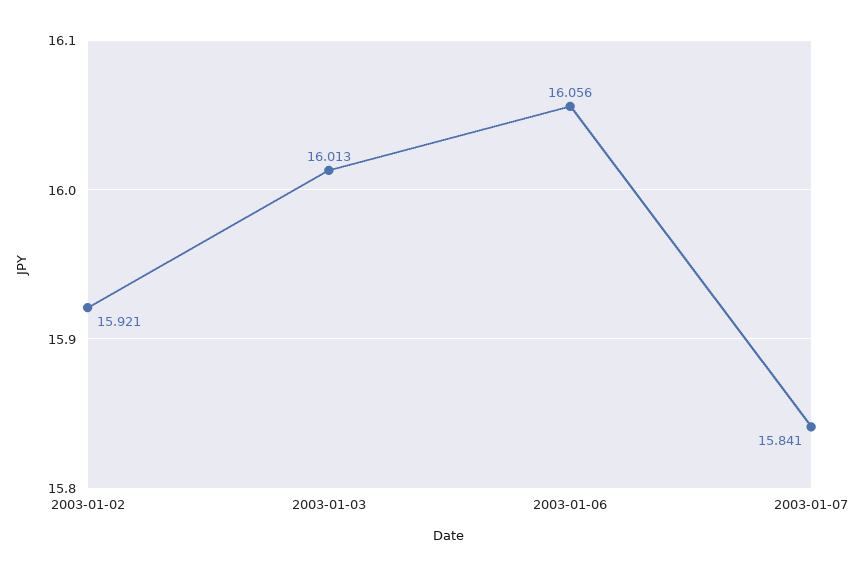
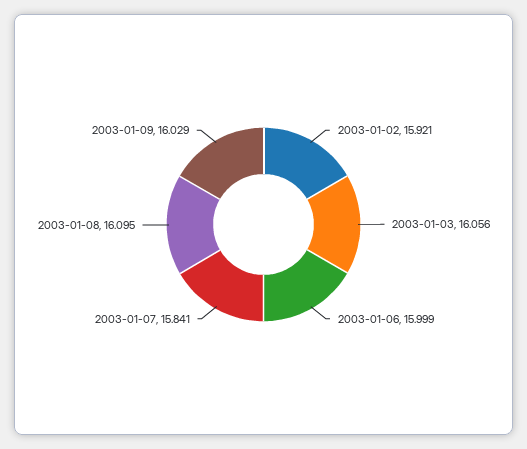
2003-01-03: 16.013 -> 16.056
2003-01-06: 16.056 -> 15.999
2003-01-08: none -> 16.095
2003-01-09: none -> 16.029

